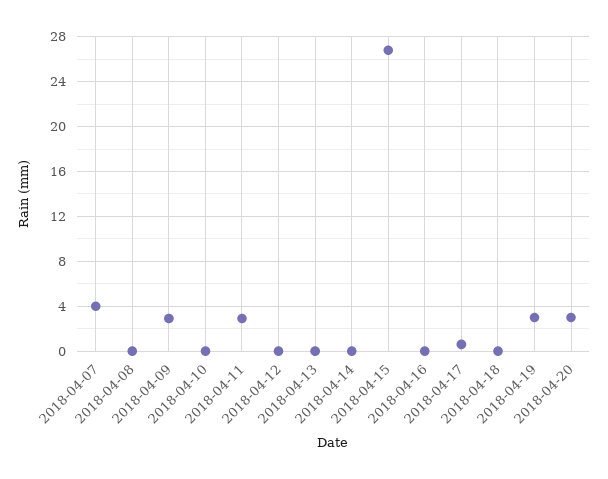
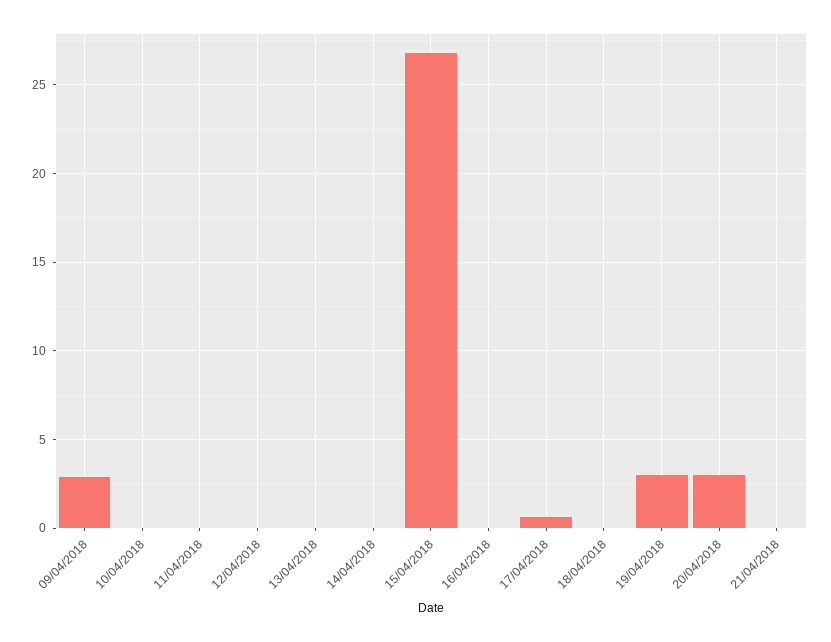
2018-04-07: 4 -> none
2018-04-08: 0 -> none
2018-04-11: 3 -> 0
21/04/2018: none -> 0

